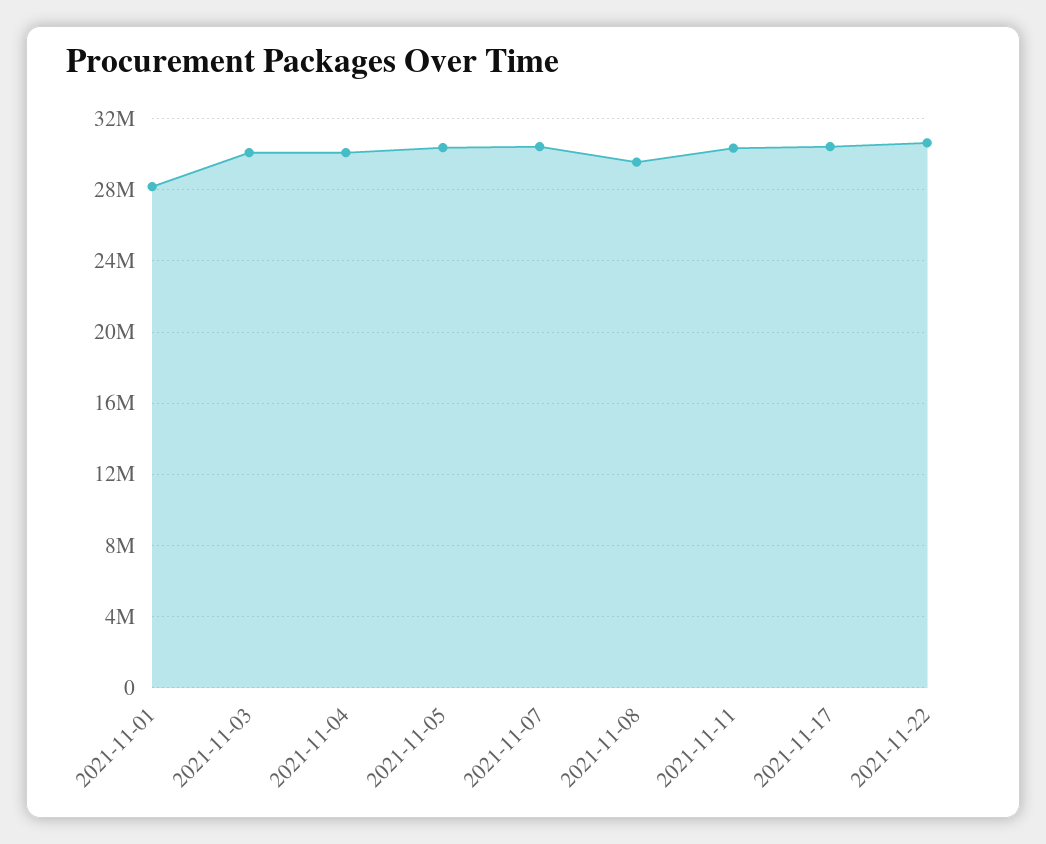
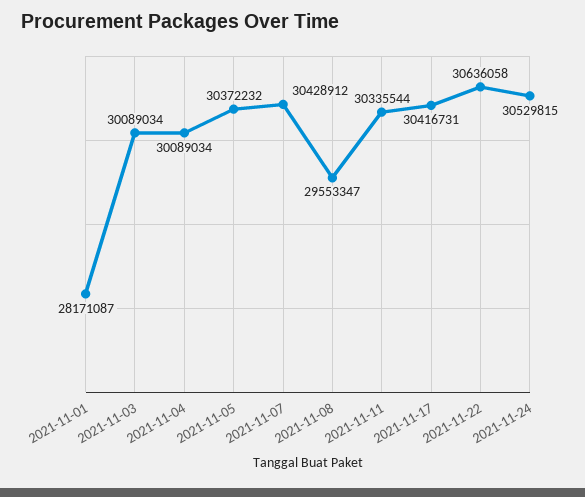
2021-11-24: none -> 30529815

